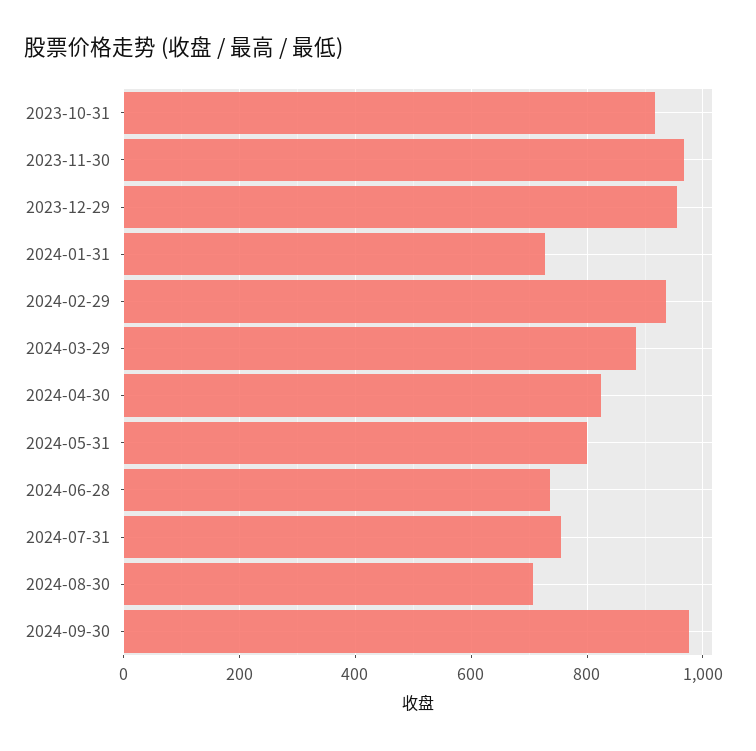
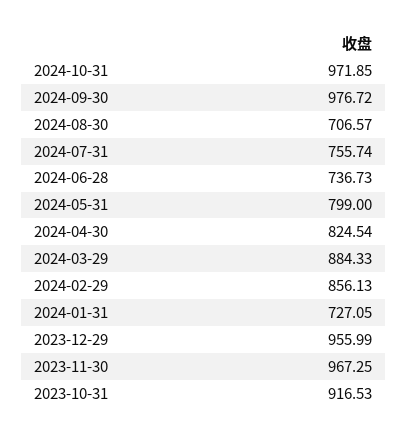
2024-02-29: 940 -> 856.13
2024-10-31: none -> 971.85

